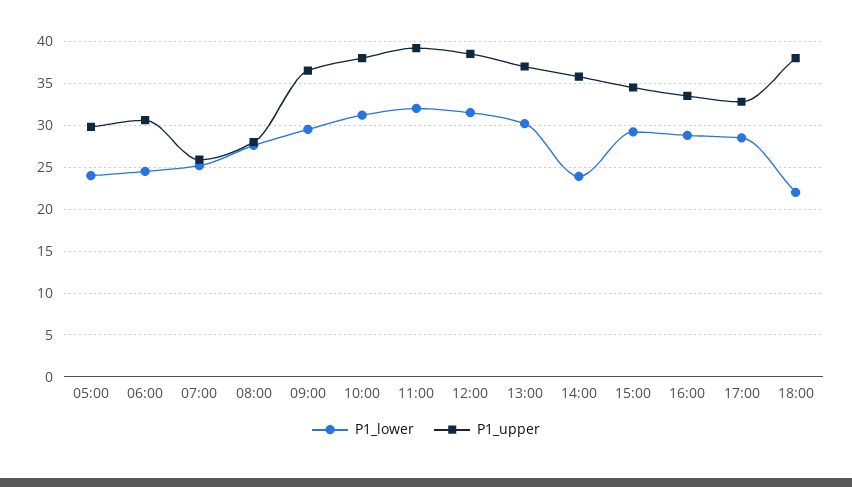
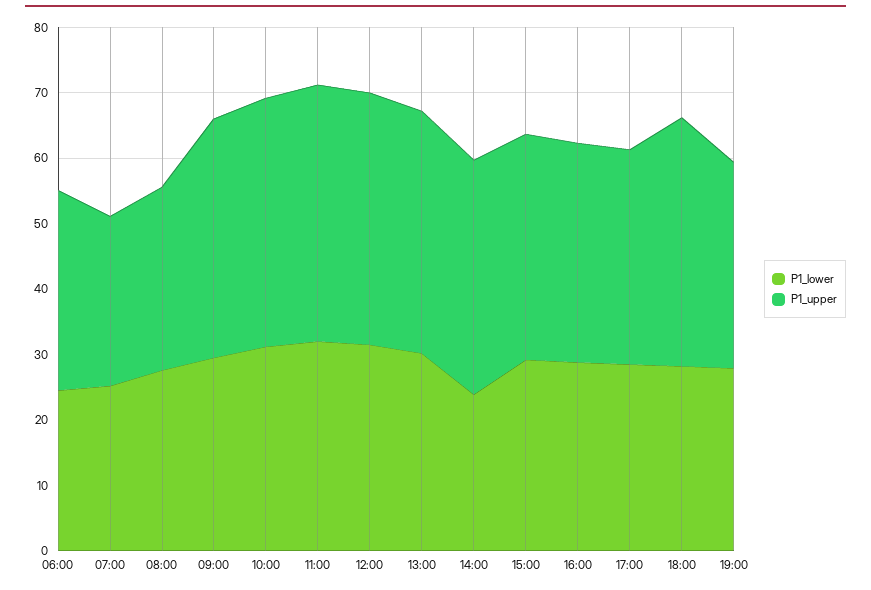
P1_lower, 05:00: 24 -> none
P1_upper, 05:00: 30 -> none
P1_lower, 18:00: 22 -> 28
P1_lower, 19:00: none -> 28
P1_upper, 19:00: none -> 32

